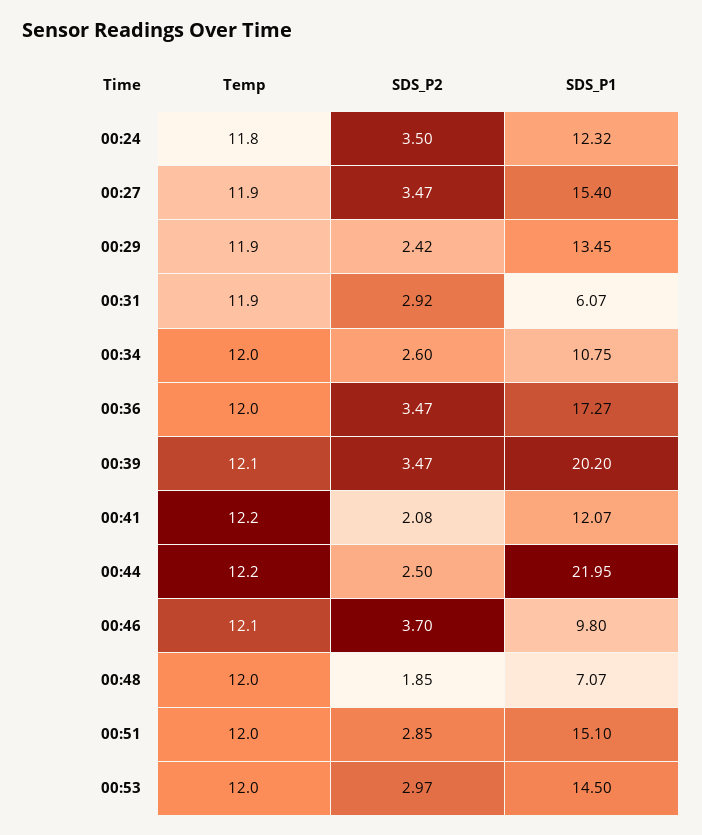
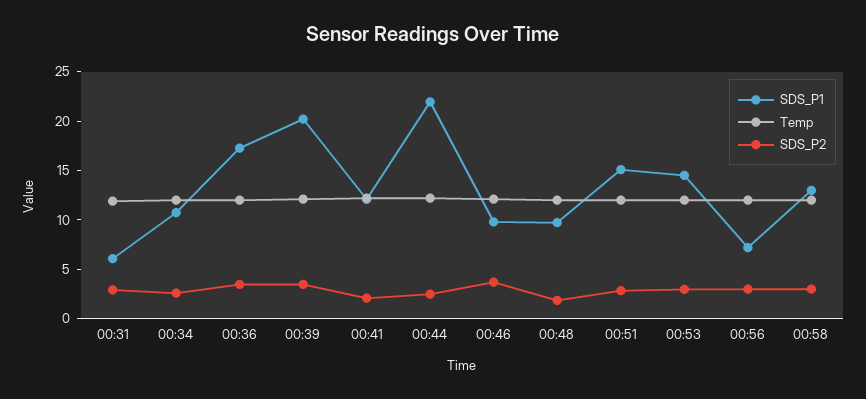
Temp, 00:24: 11.8 -> none
SDS_P2, 00:24: 3.5 -> none
SDS_P1, 00:24: 12.32 -> none
Temp, 00:27: 11.9 -> none
SDS_P2, 00:27: 3.47 -> none
SDS_P1, 00:27: 15.4 -> none
Temp, 00:29: 11.9 -> none
SDS_P2, 00:29: 2.42 -> none
SDS_P1, 00:29: 13.45 -> none
SDS_P1, 00:48: 7.07 -> 10
SDS_P1, 00:56: none -> 7
Temp, 00:56: none -> 12
SDS_P2, 00:56: none -> 3
SDS_P1, 00:58: none -> 13
Temp, 00:58: none -> 12
SDS_P2, 00:58: none -> 3

